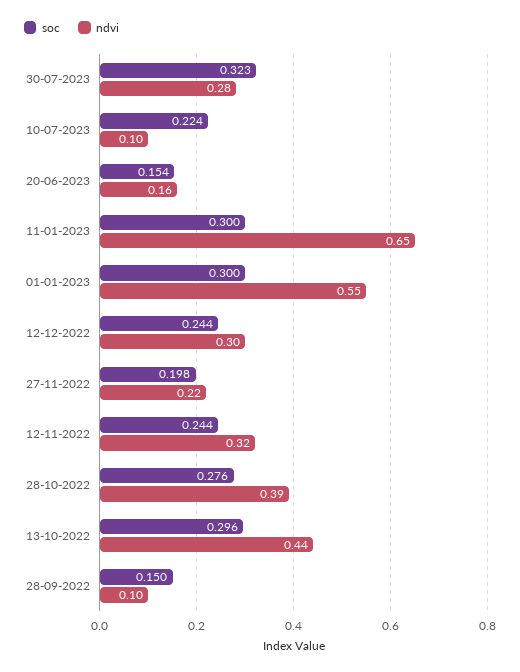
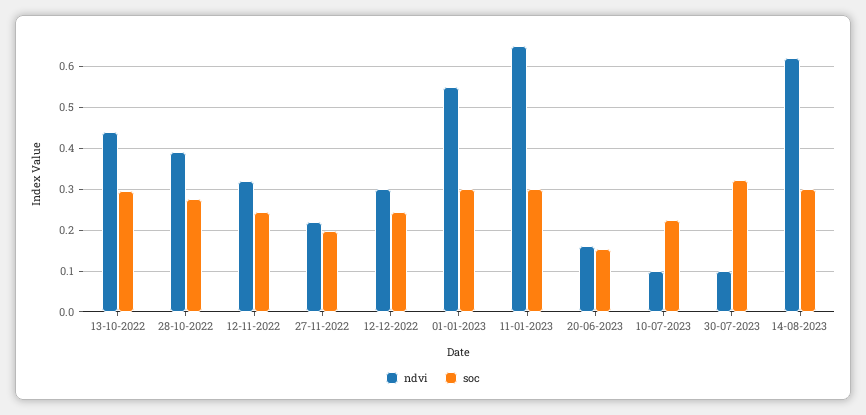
ndvi, 30-07-2023: 0.28 -> 0.1
soc, 28-09-2022: 0.15 -> none
ndvi, 28-09-2022: 0.1 -> none
ndvi, 14-08-2023: none -> 0.62
soc, 14-08-2023: none -> 0.3

